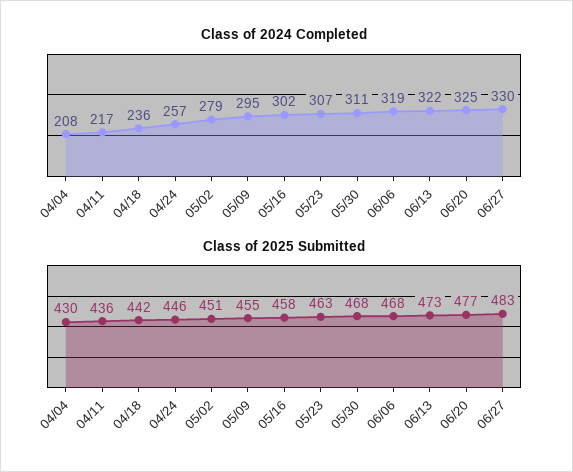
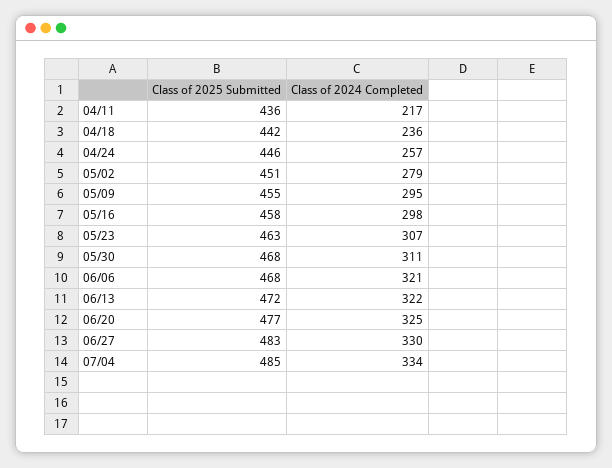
Class of 2024 Completed, 04/04: 208 -> none
Class of 2024 Completed, 05/16: 302 -> 298
Class of 2024 Completed, 06/06: 319 -> 321
Class of 2025 Submitted, 04/04: 430 -> none
Class of 2025 Submitted, 06/13: 473 -> 472
Class of 2025 Submitted, 07/04: none -> 485
Class of 2024 Completed, 07/04: none -> 334

